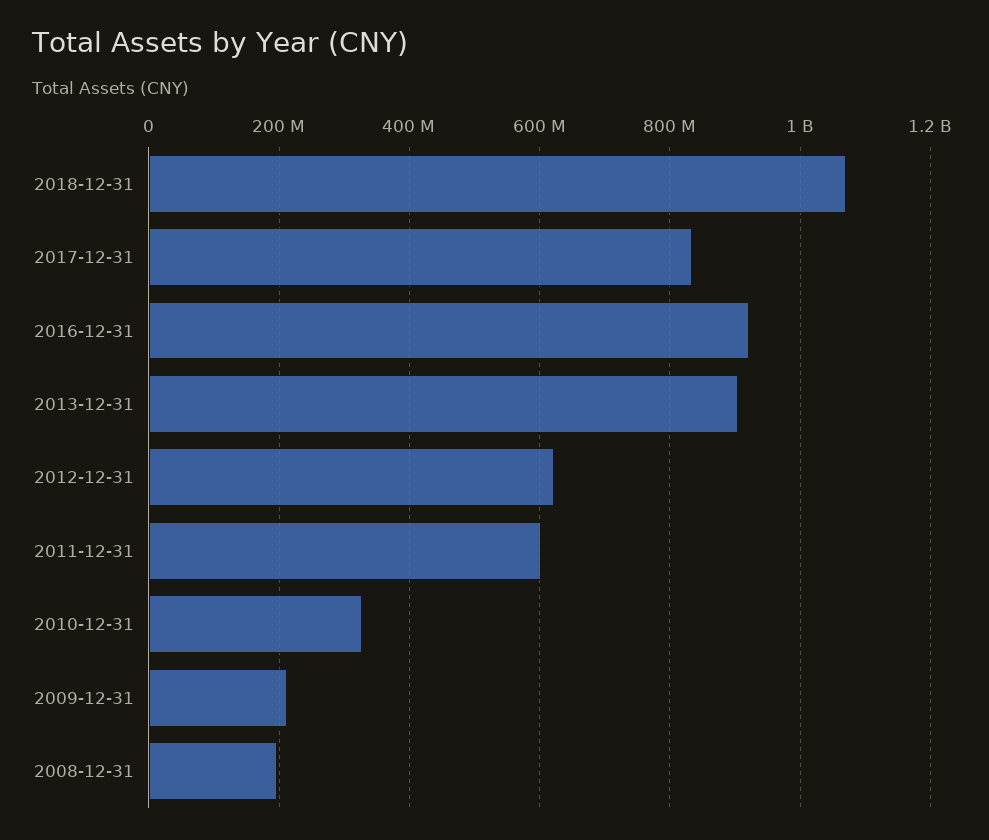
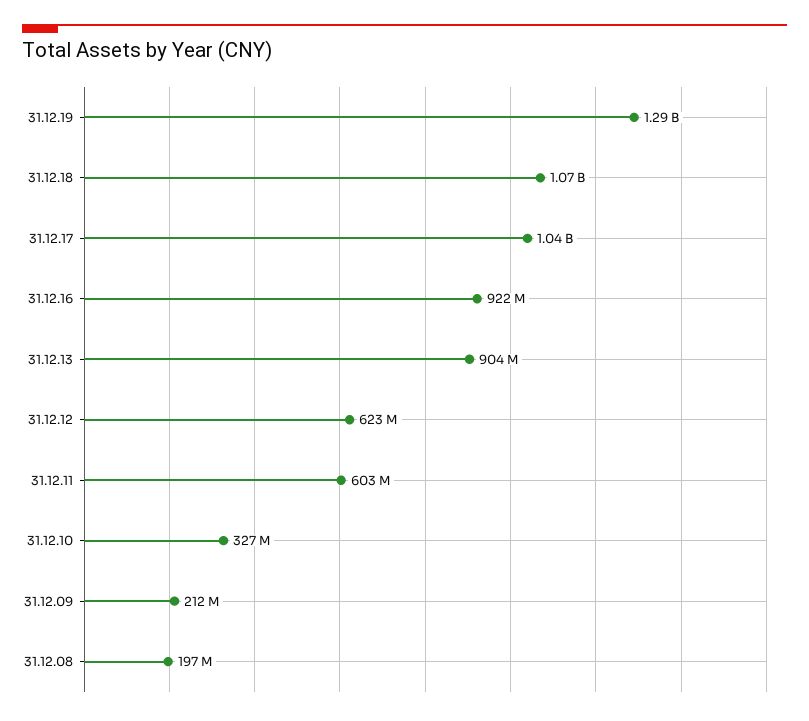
2017-12-31: 840000000 -> 1040000000
31.12.19: none -> 1290000000

